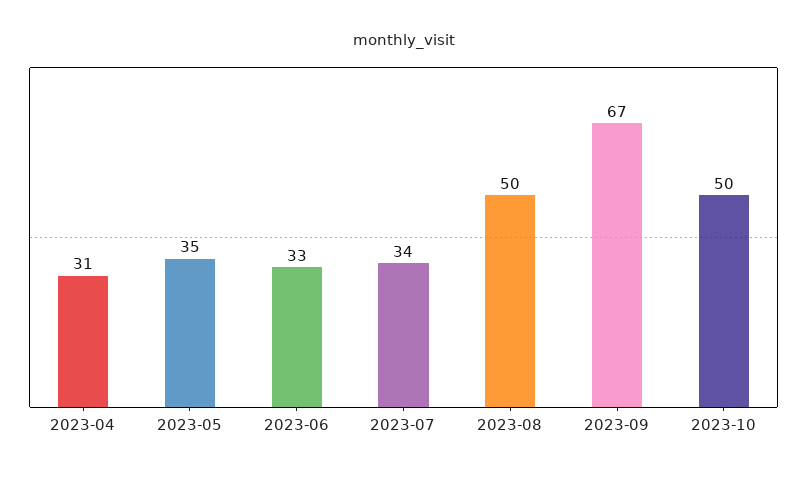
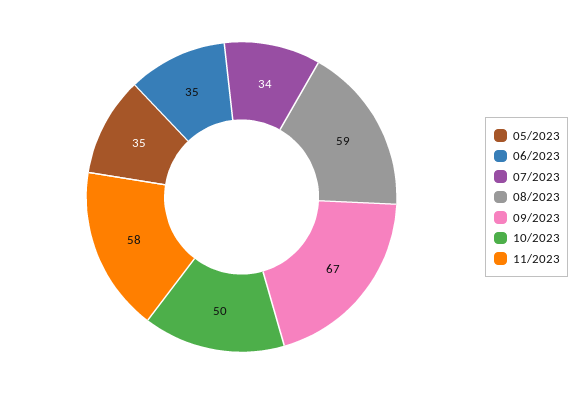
2023-04: 31 -> none
2023-06: 33 -> 35
2023-08: 50 -> 59
11/2023: none -> 58

